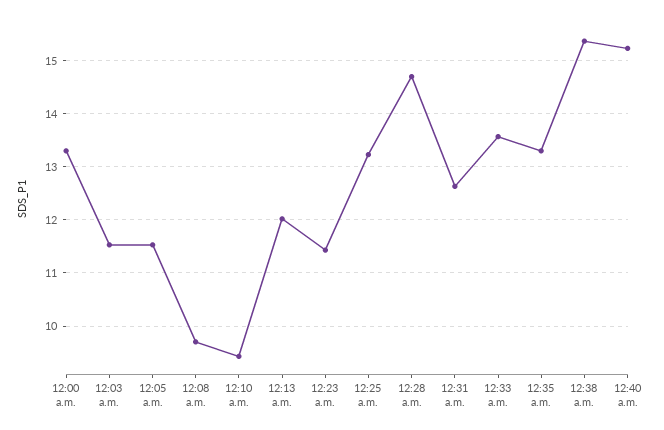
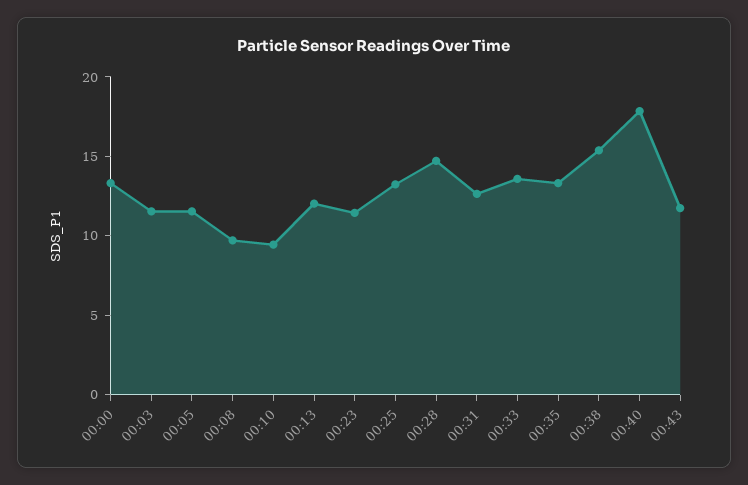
12:40 a.m.: 15.2 -> 18
00:43: none -> 12

